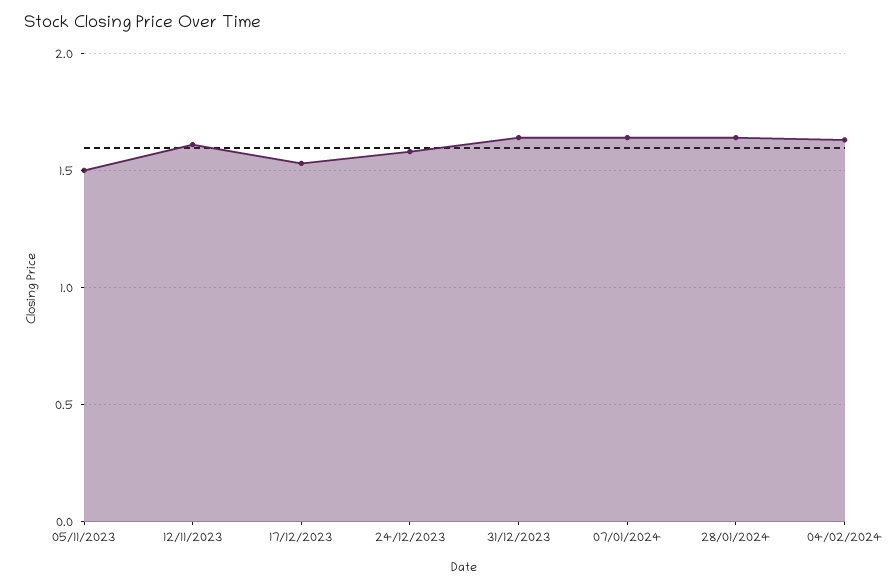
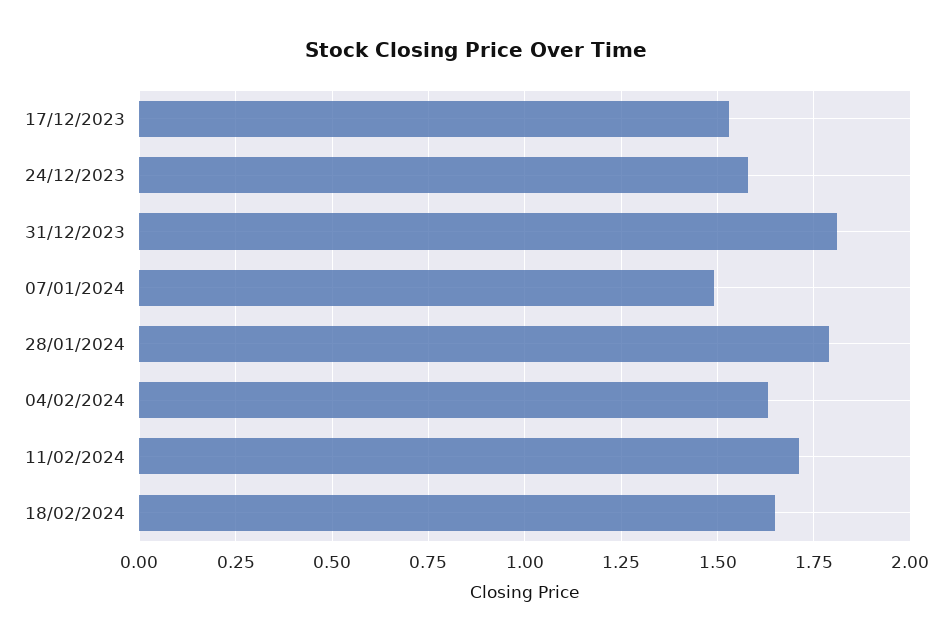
05/11/2023: 1.5 -> none
12/11/2023: 1.6 -> none
31/12/2023: 1.65 -> 1.8
07/01/2024: 1.65 -> 1.5
28/01/2024: 1.65 -> 1.8
11/02/2024: none -> 1.7
18/02/2024: none -> 1.65

